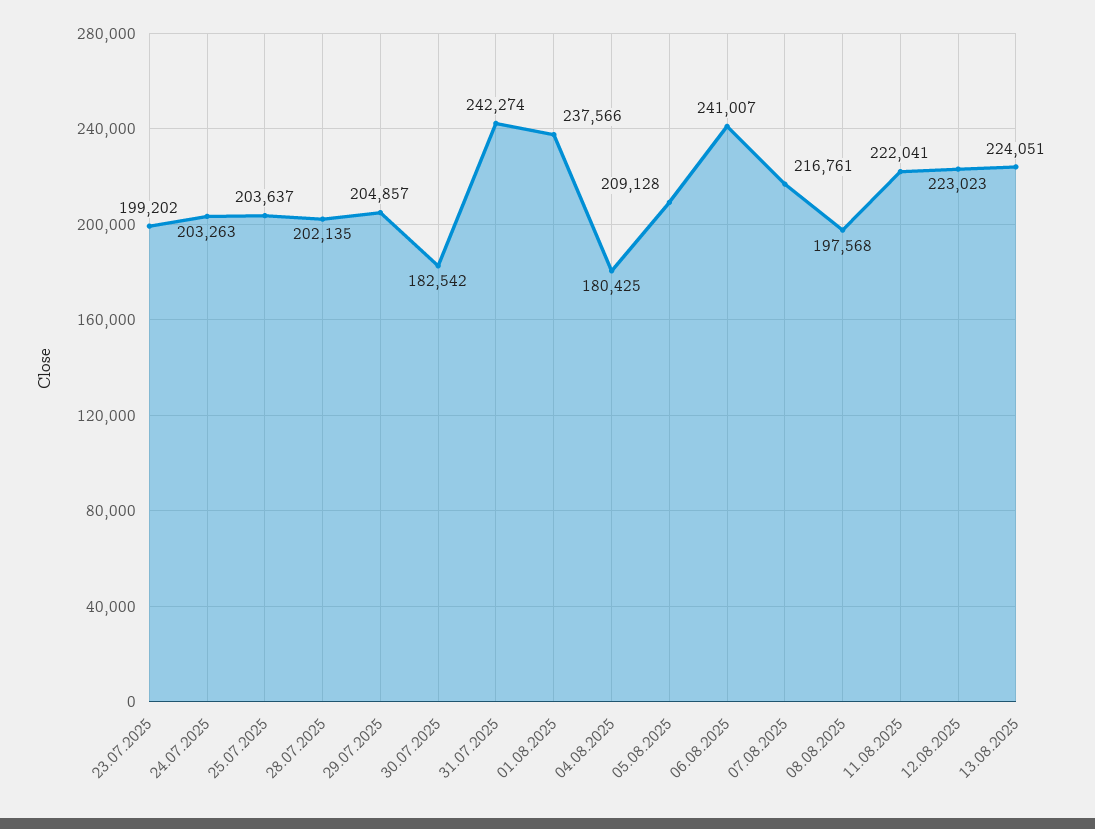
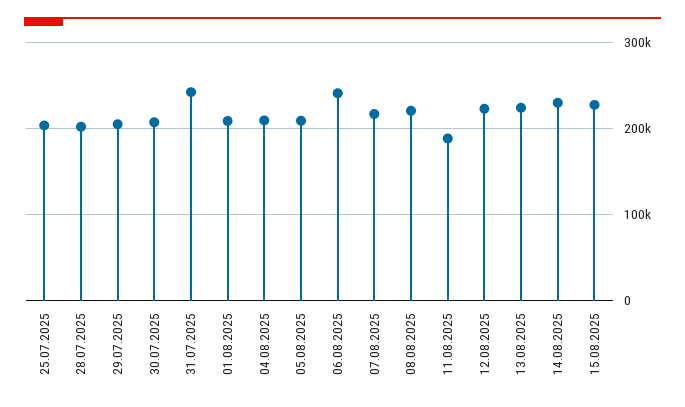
23.07.2025: 199202 -> none
24.07.2025: 203263 -> none
30.07.2025: 182542 -> 210000
01.08.2025: 237566 -> 210000
04.08.2025: 180425 -> 210000
08.08.2025: 197568 -> 220000
11.08.2025: 222041 -> 190000
14.08.2025: none -> 230000
15.08.2025: none -> 230000

